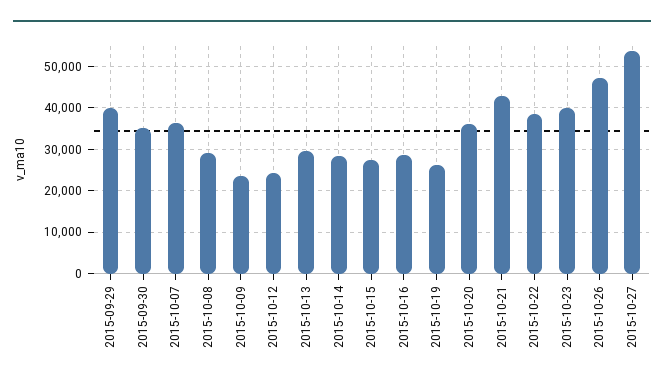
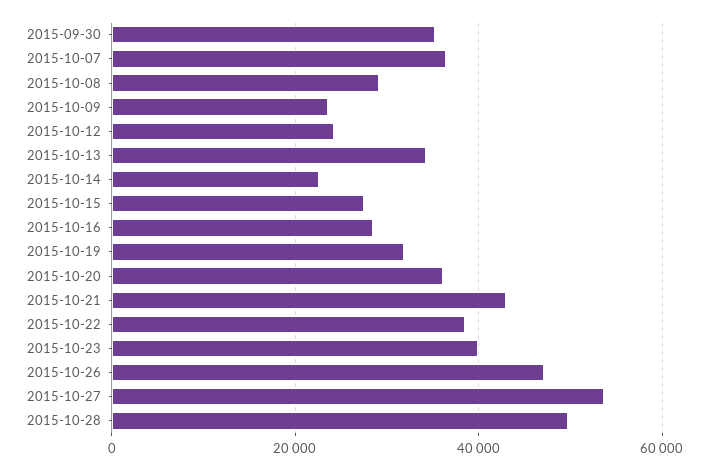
2015-09-29: 40000 -> none
2015-10-13: 30000 -> 34000
2015-10-14: 28000 -> 22000
2015-10-19: 26000 -> 32000
2015-10-28: none -> 50000

